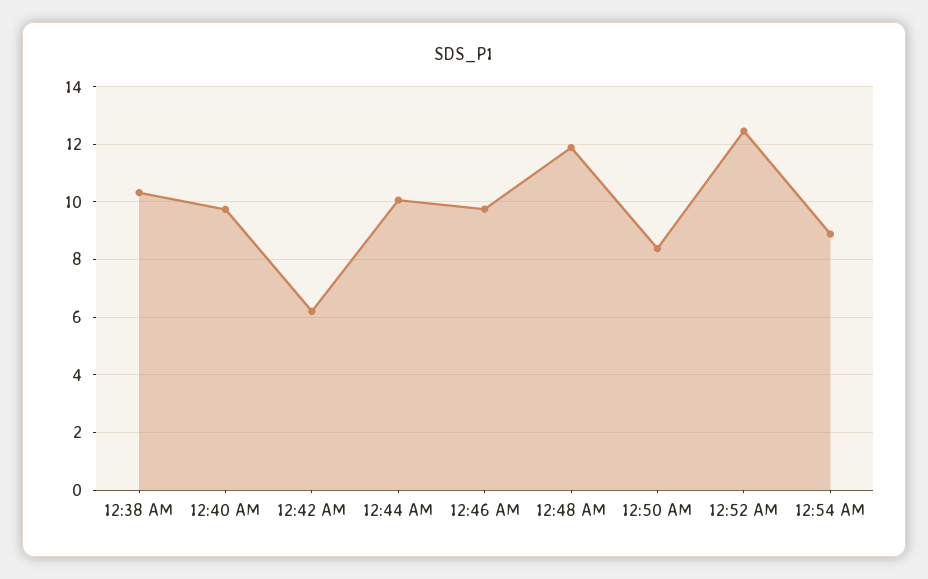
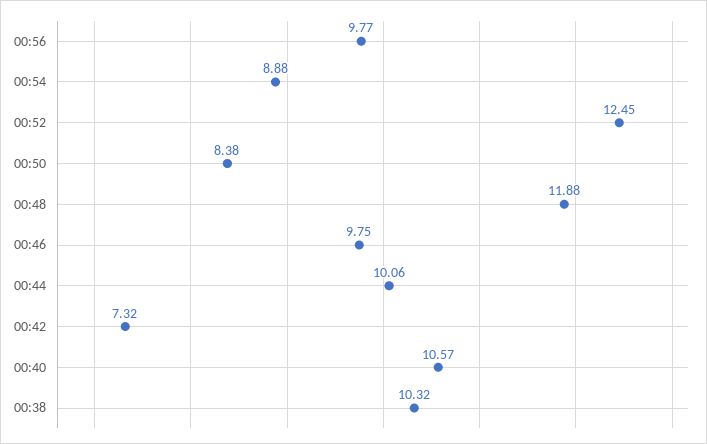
12:40 AM: 9.75 -> 10.57
12:42 AM: 6.25 -> 7.32
00:56: none -> 9.77

